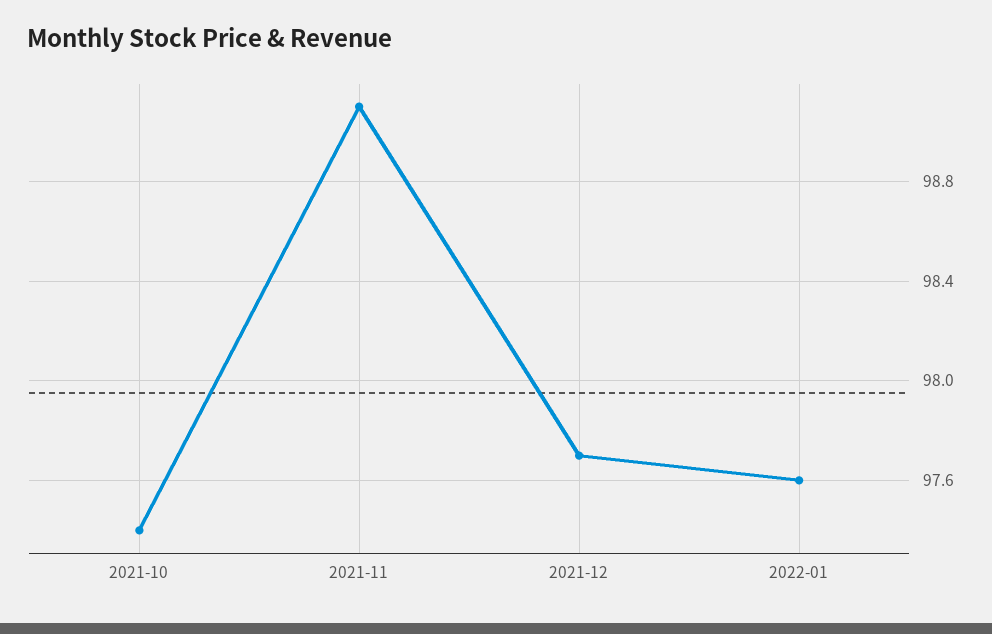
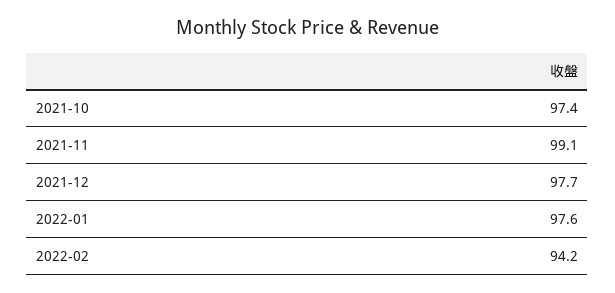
2022-02: none -> 94.2

